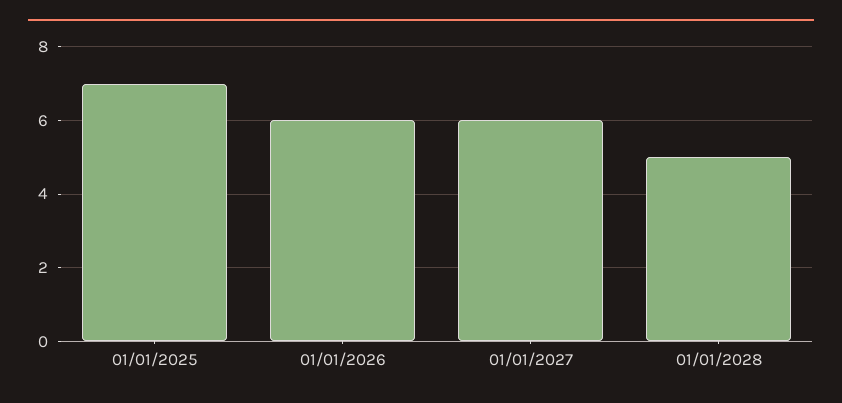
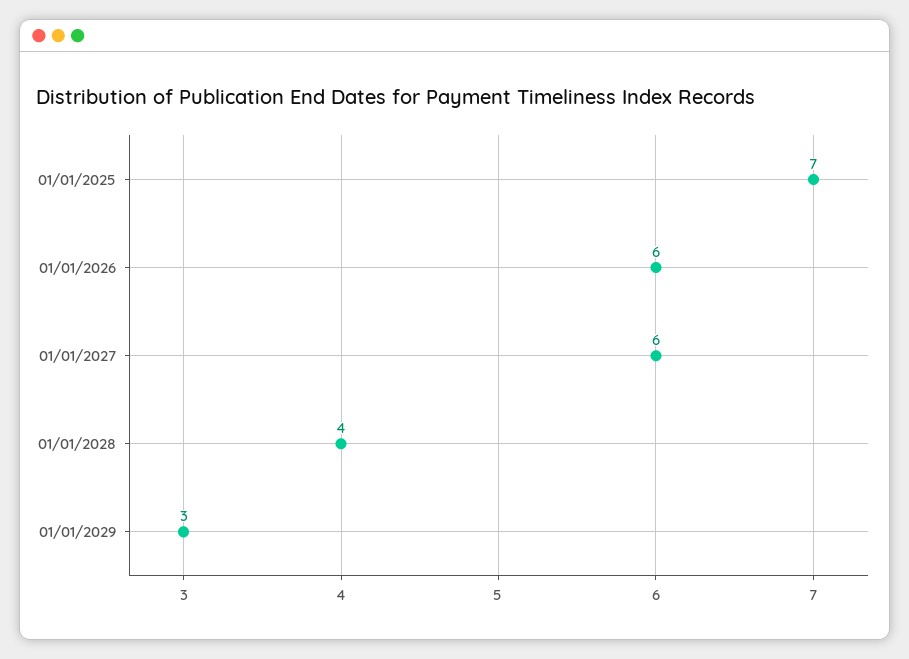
01/01/2028: 5 -> 4
01/01/2029: none -> 3

